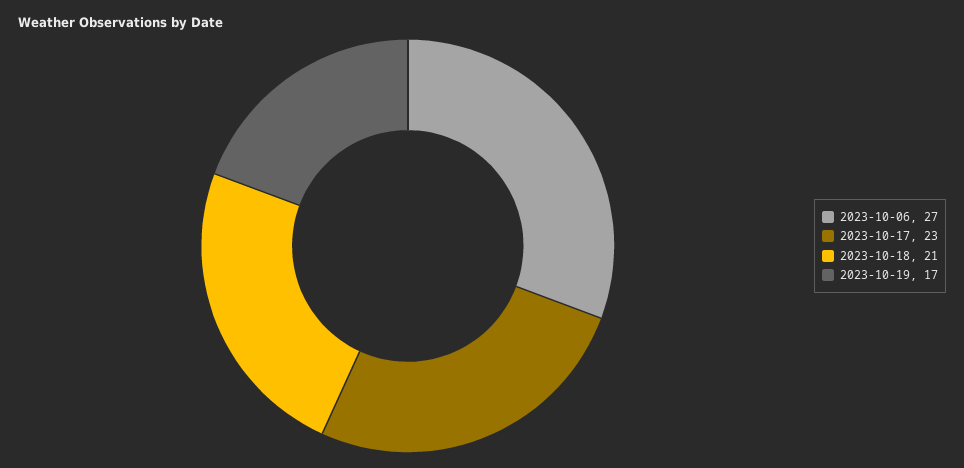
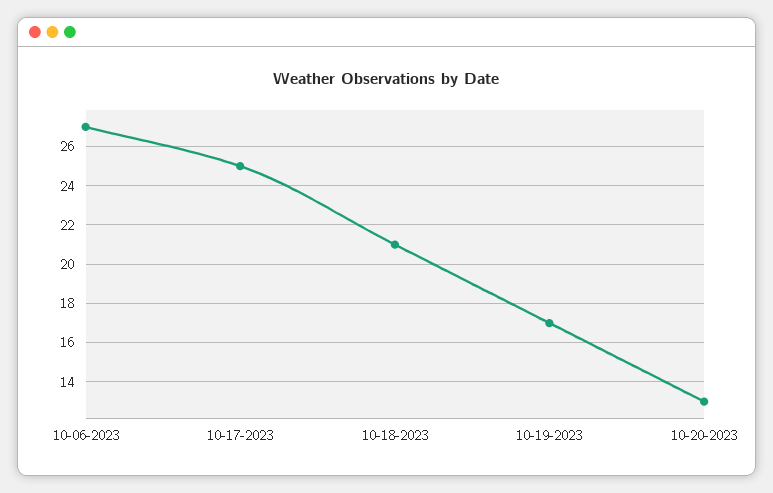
2023-10-17: 23 -> 25
10-20-2023: none -> 13

